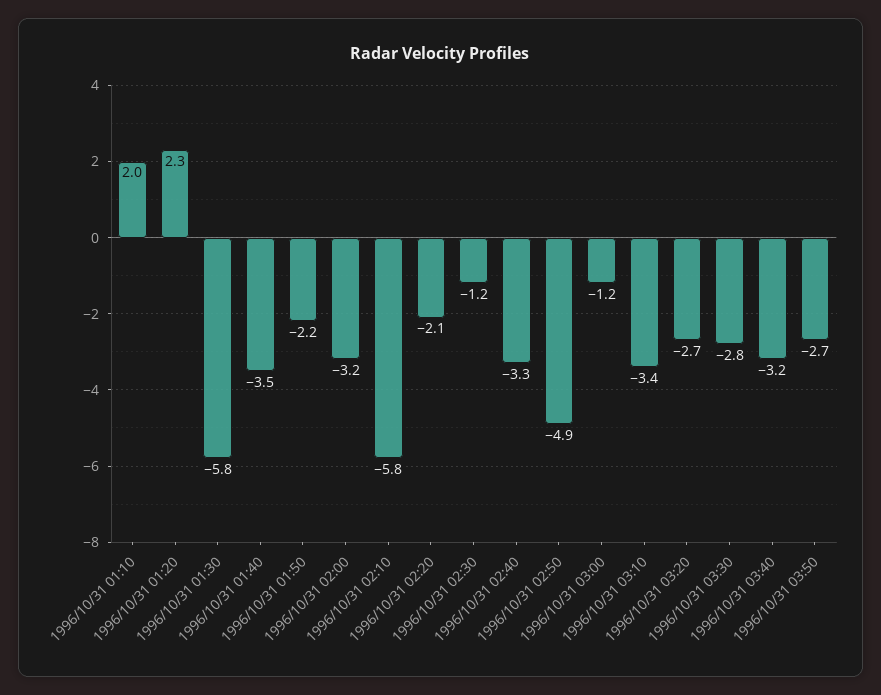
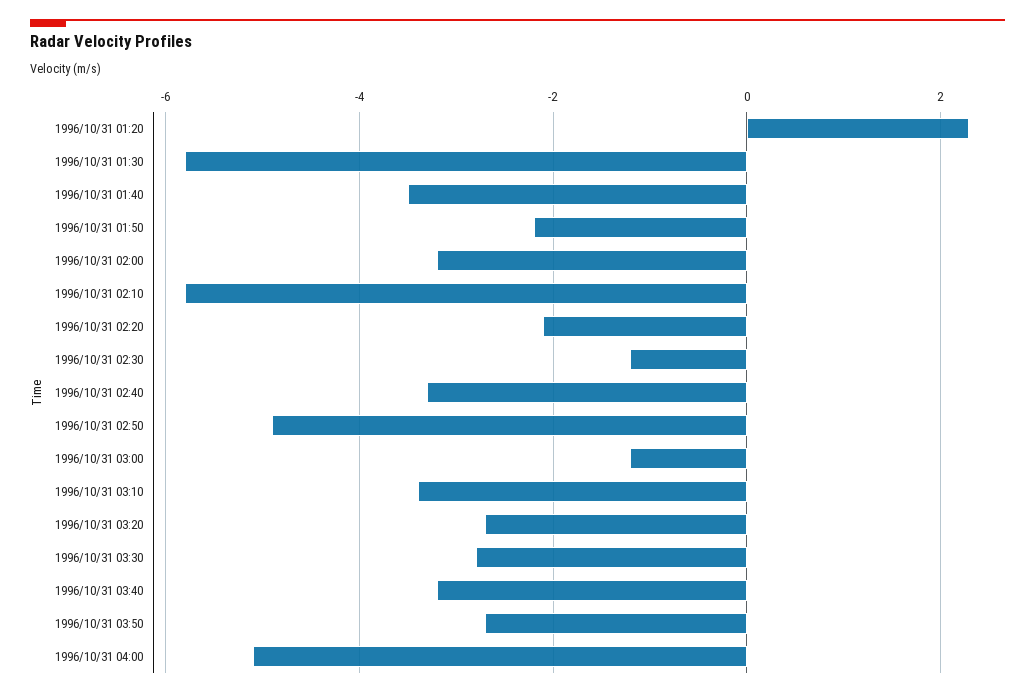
1996/10/31 01:10: 2 -> none
1996/10/31 04:00: none -> -5

